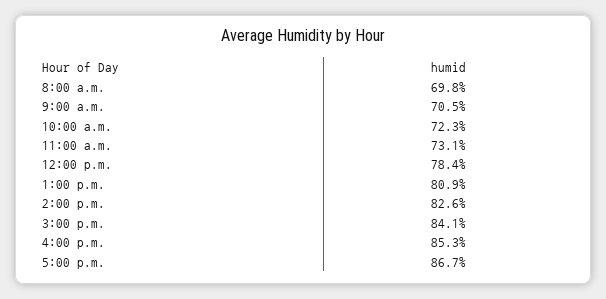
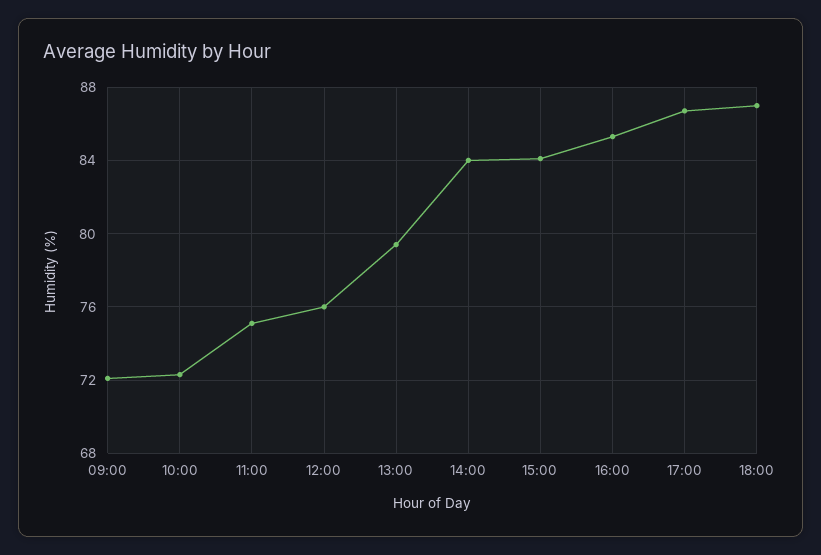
8:00 a.m.: 69.8 -> none
9:00 a.m.: 70.5 -> 72
11:00 a.m.: 73.1 -> 75
12:00 p.m.: 78.4 -> 76
1:00 p.m.: 80.9 -> 79.5
2:00 p.m.: 82.6 -> 84
18:00: none -> 87

